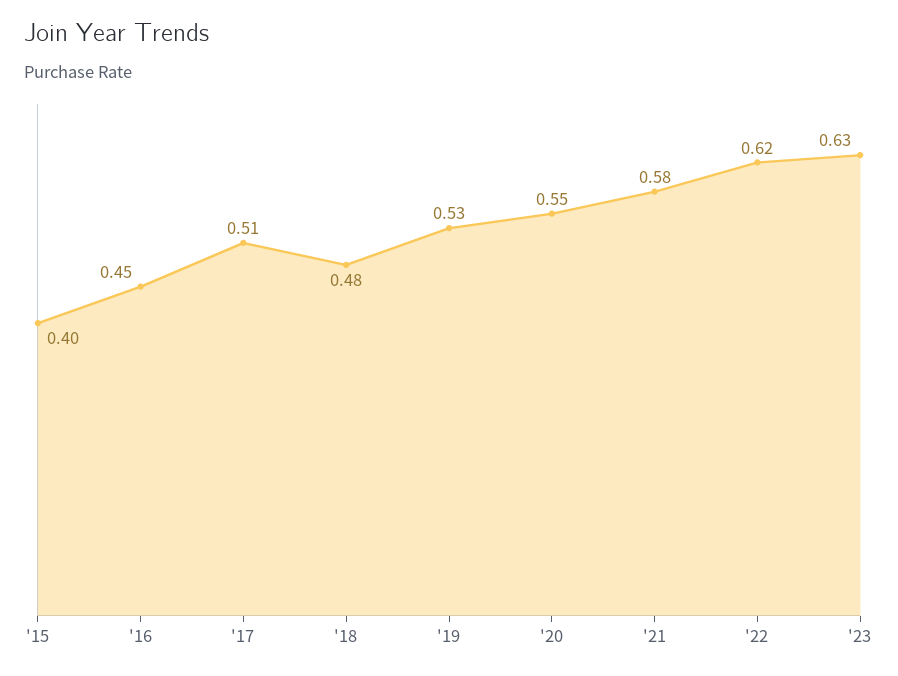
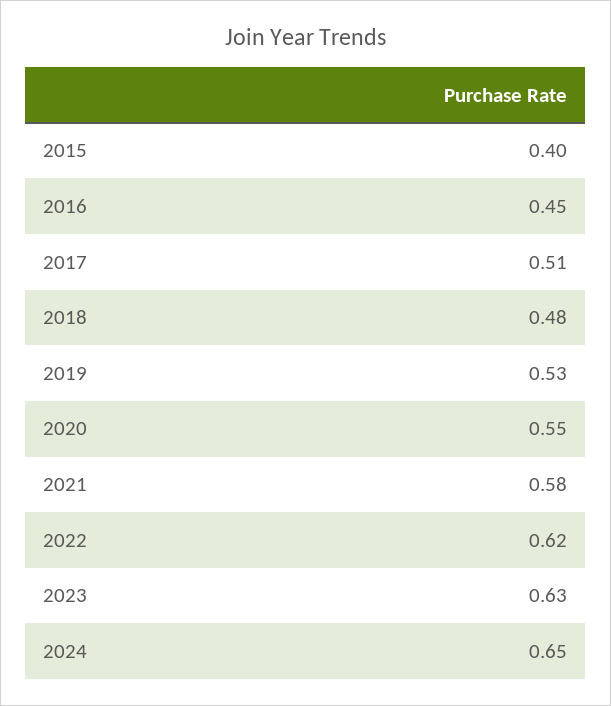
2024: none -> 0.65

